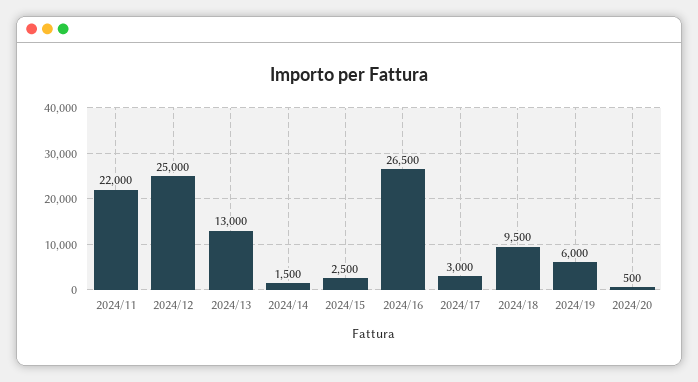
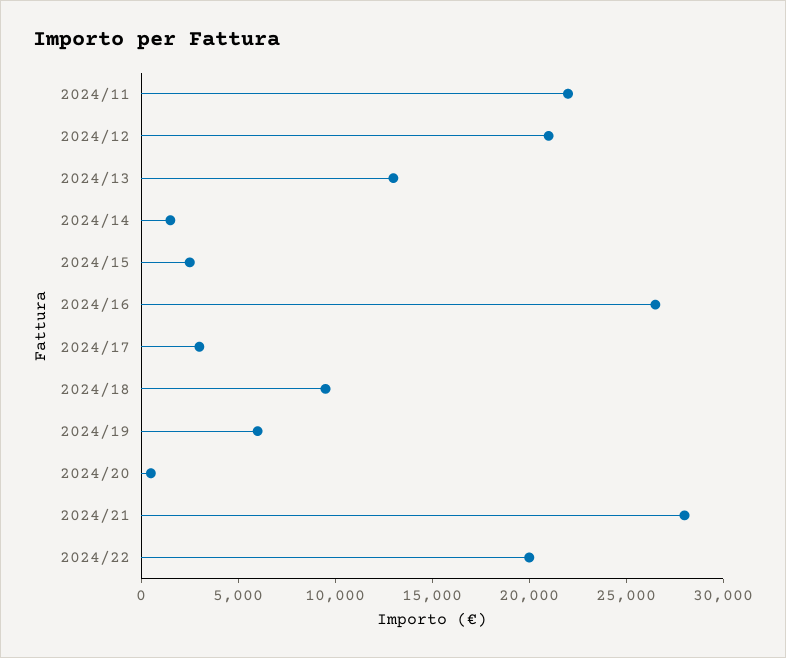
2024/12: 25000 -> 21000
2024/21: none -> 28000
2024/22: none -> 20000

